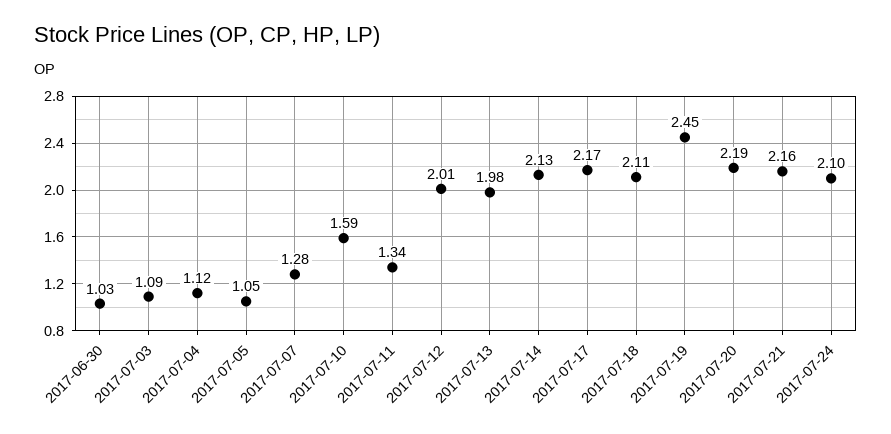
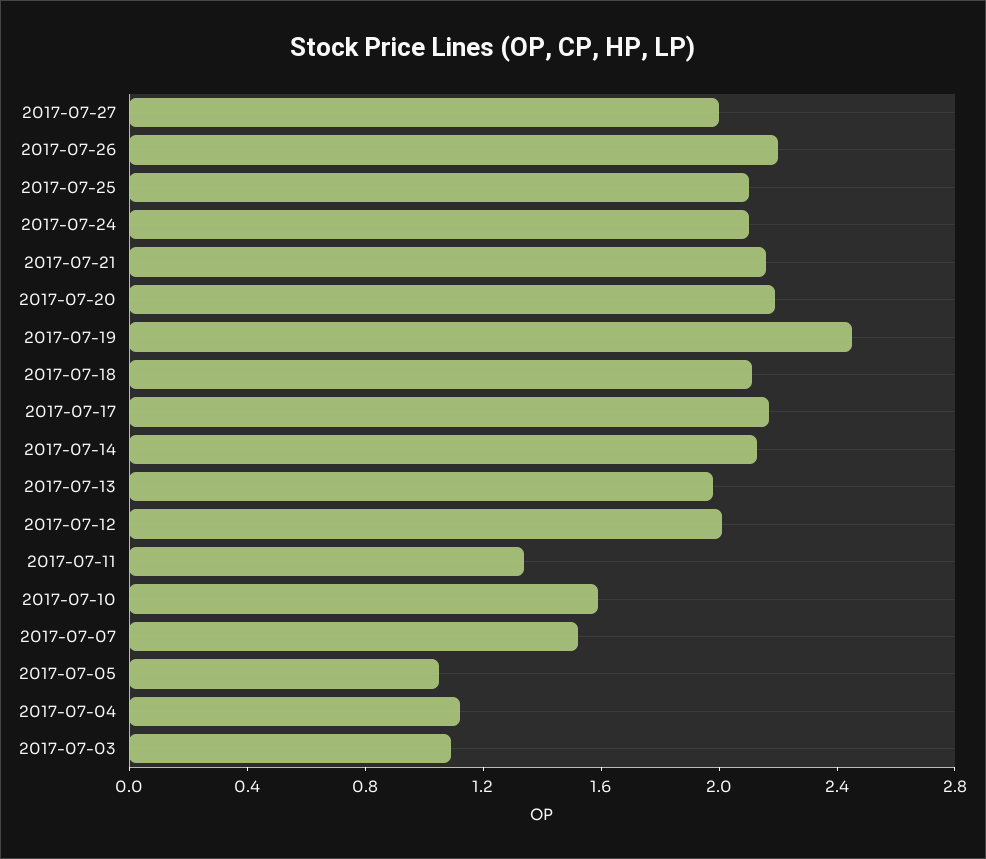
2017-06-30: 1.03 -> none
2017-07-07: 1.28 -> 1.5
2017-07-27: none -> 2
2017-07-26: none -> 2.2
2017-07-25: none -> 2.1

